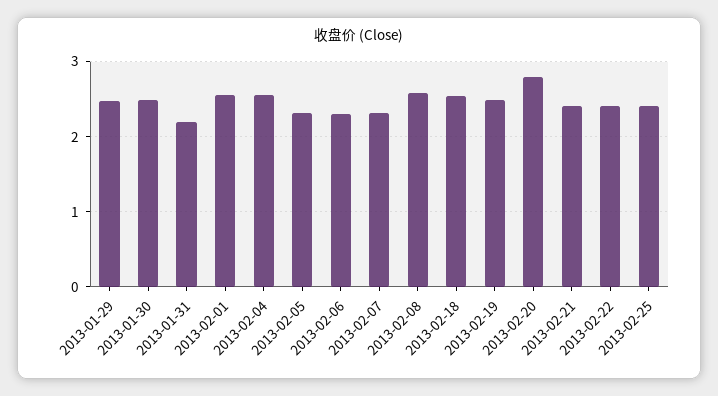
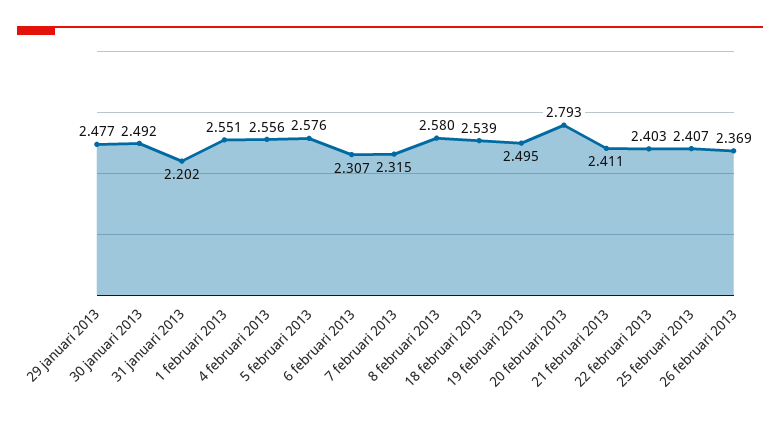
2013-02-05: 2.3 -> 2.576
26 februari 2013: none -> 2.369

